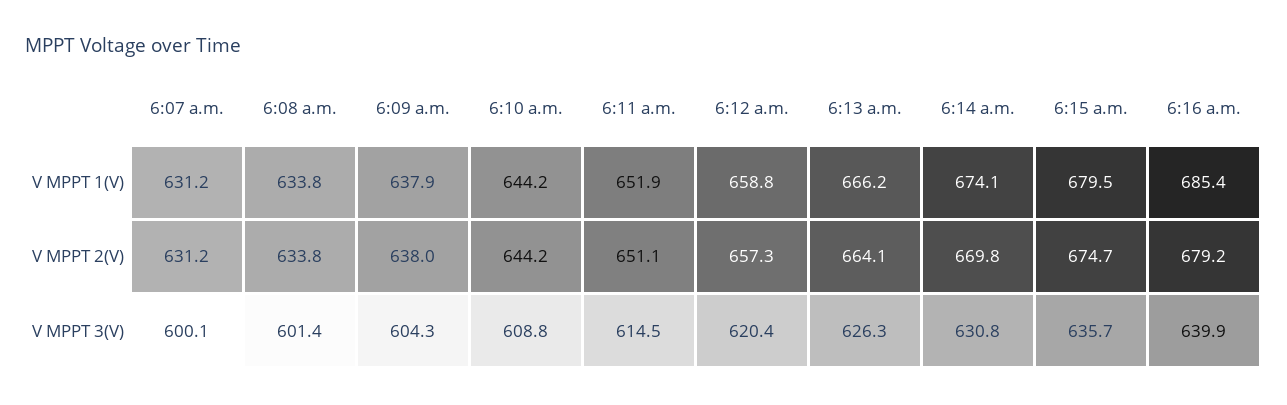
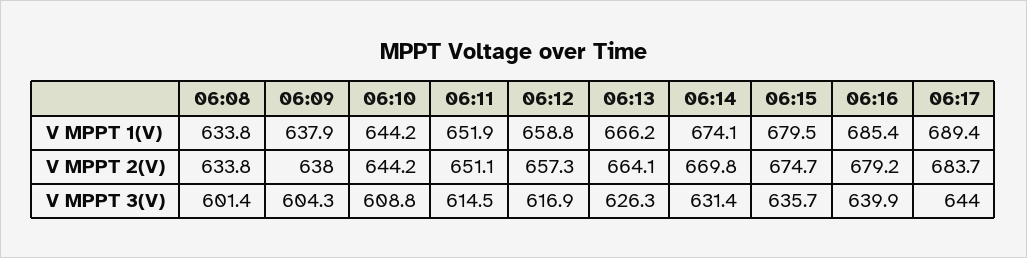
6:07 a.m., V MPPT 1(V): 631.2 -> none
6:07 a.m., V MPPT 2(V): 631.2 -> none
6:07 a.m., V MPPT 3(V): 600.1 -> none
6:12 a.m., V MPPT 3(V): 620.4 -> 616.9
6:14 a.m., V MPPT 3(V): 630.8 -> 631.4
06:17, V MPPT 1(V): none -> 689.4
06:17, V MPPT 2(V): none -> 683.7
06:17, V MPPT 3(V): none -> 644

